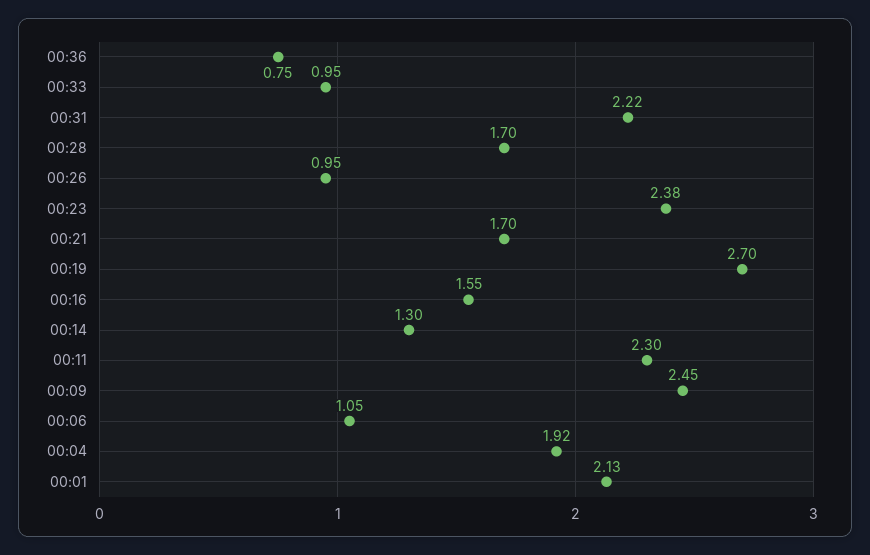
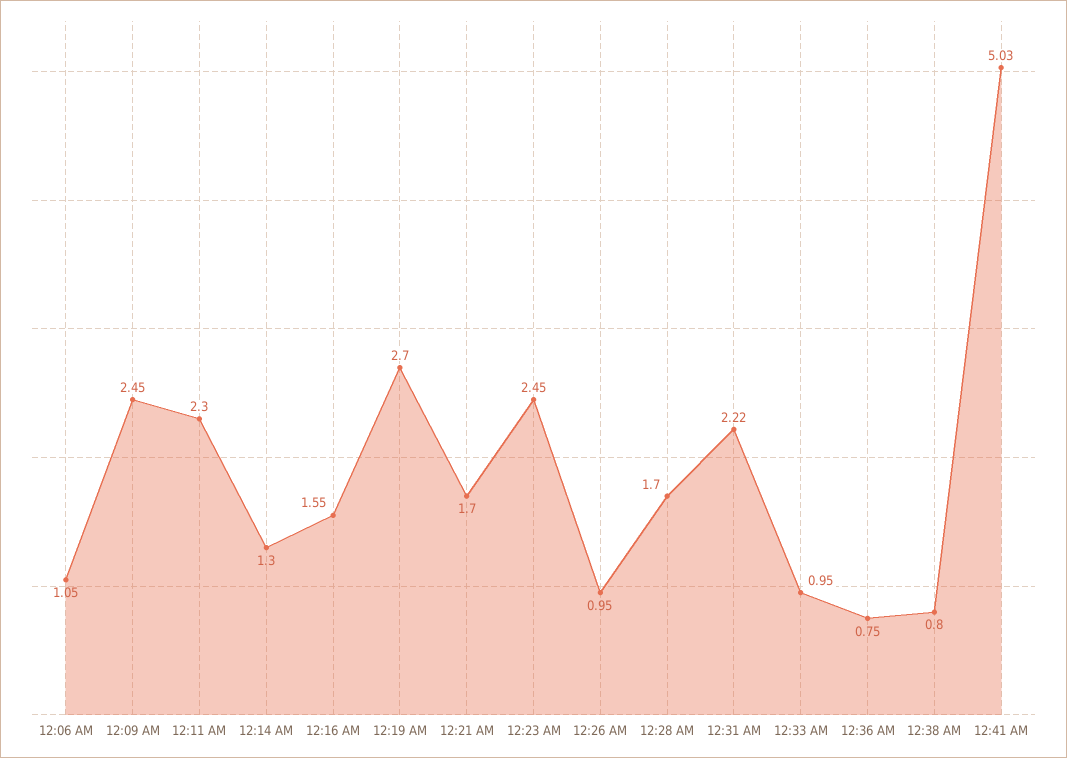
00:23: 2.38 -> 2.45
00:04: 1.92 -> none
00:01: 2.13 -> none
12:38 AM: none -> 0.8
12:41 AM: none -> 5.03

